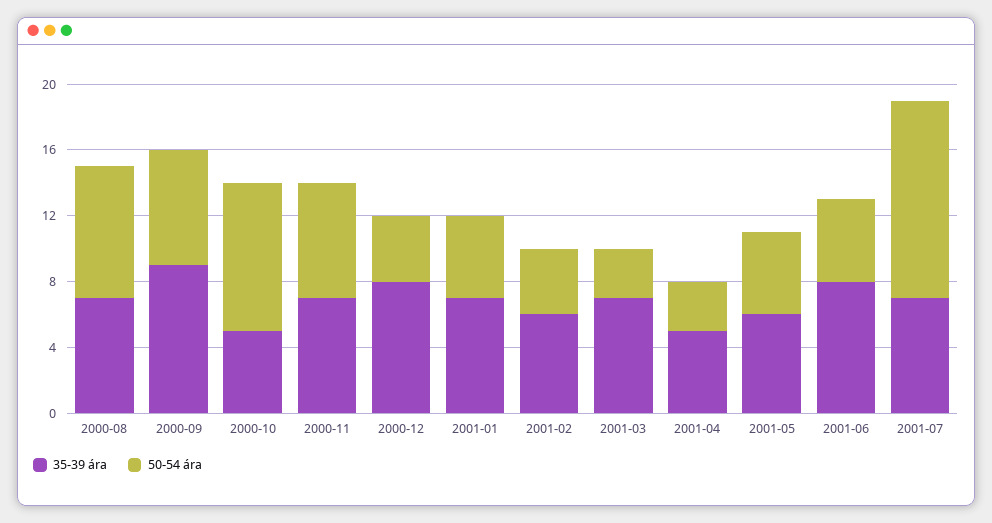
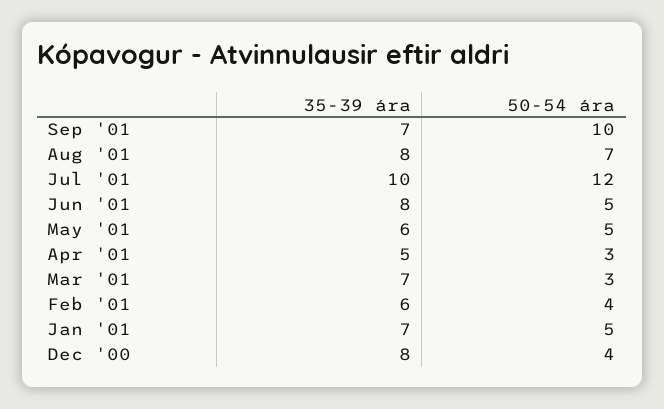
35-39 ára, 2000-08: 7 -> none
50-54 ára, 2000-08: 8 -> none
35-39 ára, 2000-09: 9 -> none
50-54 ára, 2000-09: 7 -> none
35-39 ára, 2000-10: 5 -> none
50-54 ára, 2000-10: 9 -> none
35-39 ára, 2000-11: 7 -> none
50-54 ára, 2000-11: 7 -> none
35-39 ára, 2001-07: 7 -> 10
35-39 ára, Sep '01: none -> 7
50-54 ára, Sep '01: none -> 10
35-39 ára, Aug '01: none -> 8
50-54 ára, Aug '01: none -> 7

